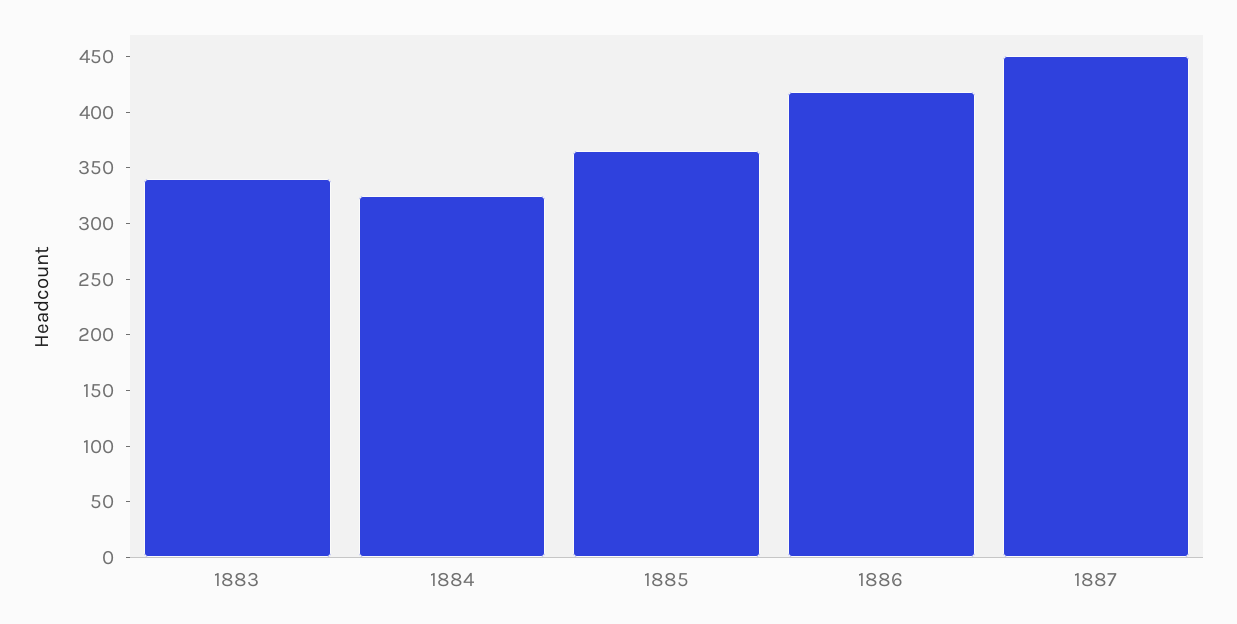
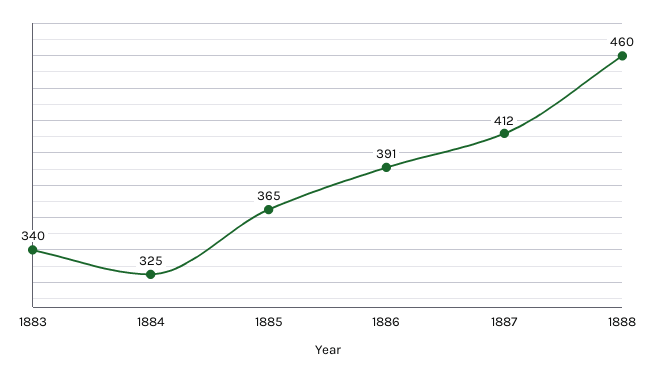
1886: 420 -> 391
1887: 450 -> 412
1888: none -> 460

